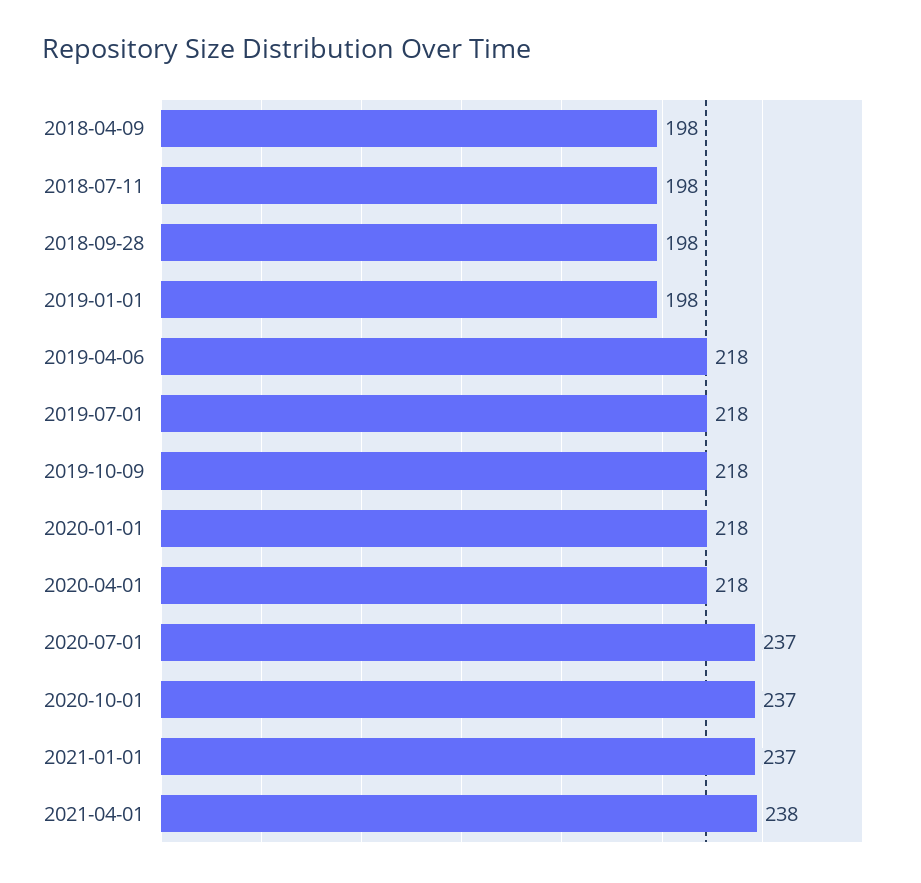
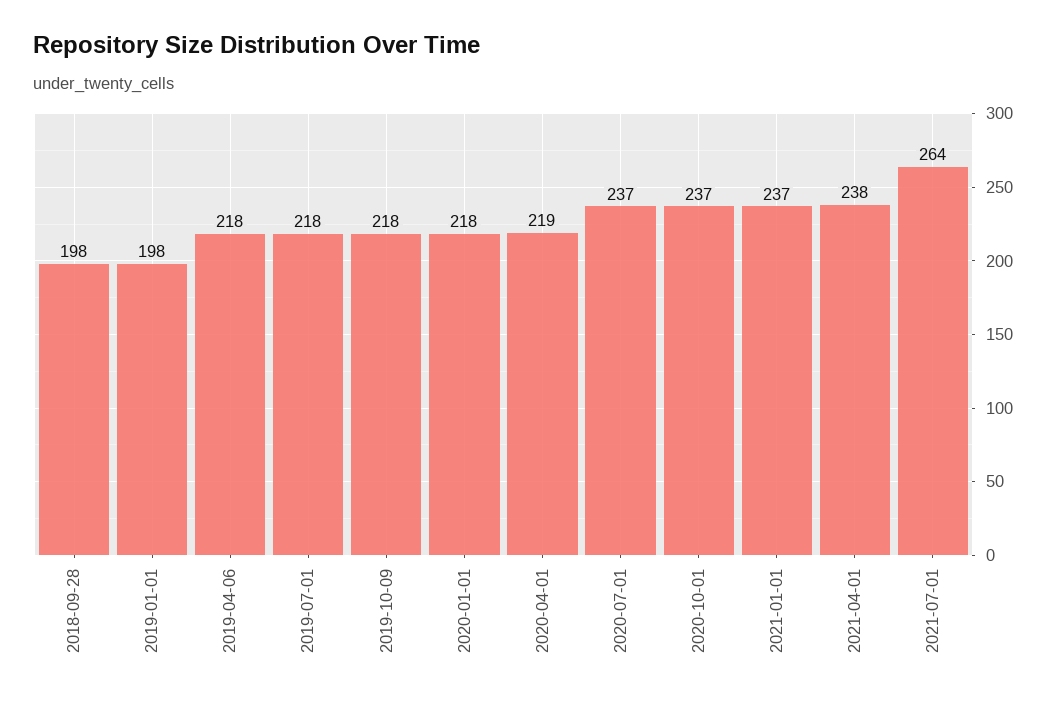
2018-04-09: 198 -> none
2018-07-11: 198 -> none
2020-04-01: 218 -> 219
2021-07-01: none -> 264

